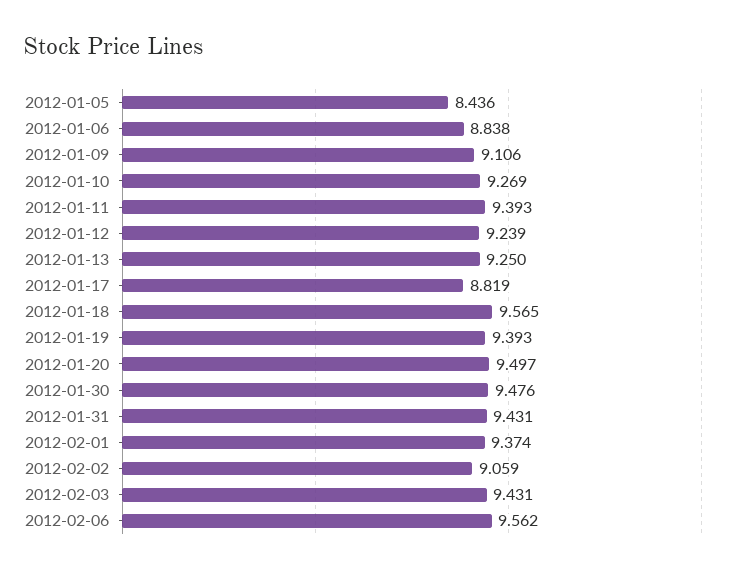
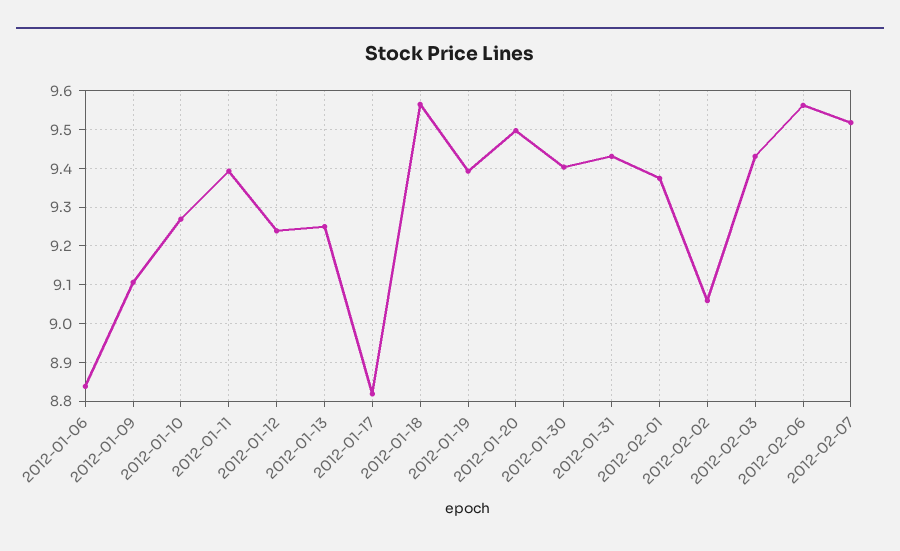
2012-01-05: 8.436 -> none
2012-01-30: 9.476 -> 9.4
2012-02-07: none -> 9.52

